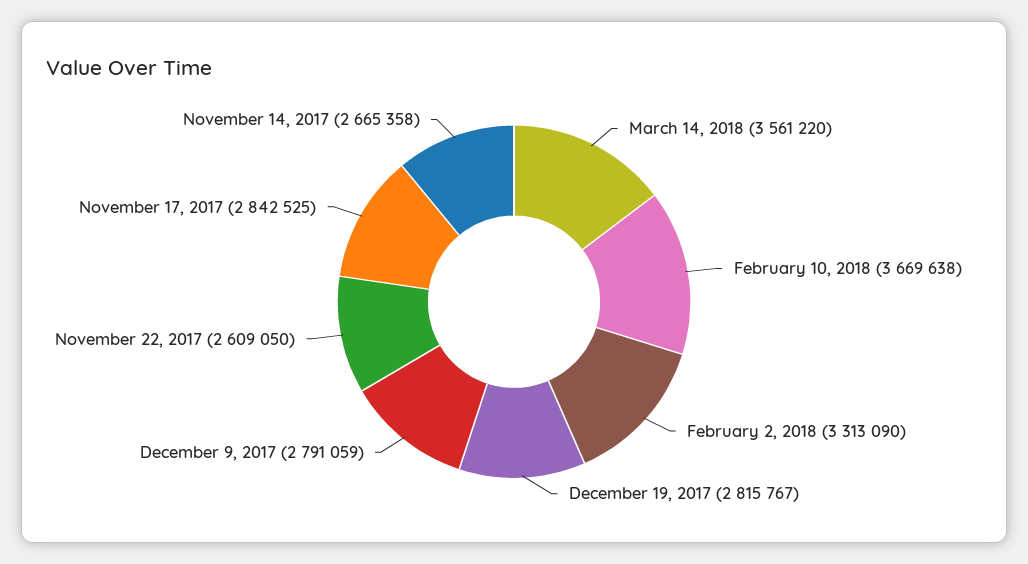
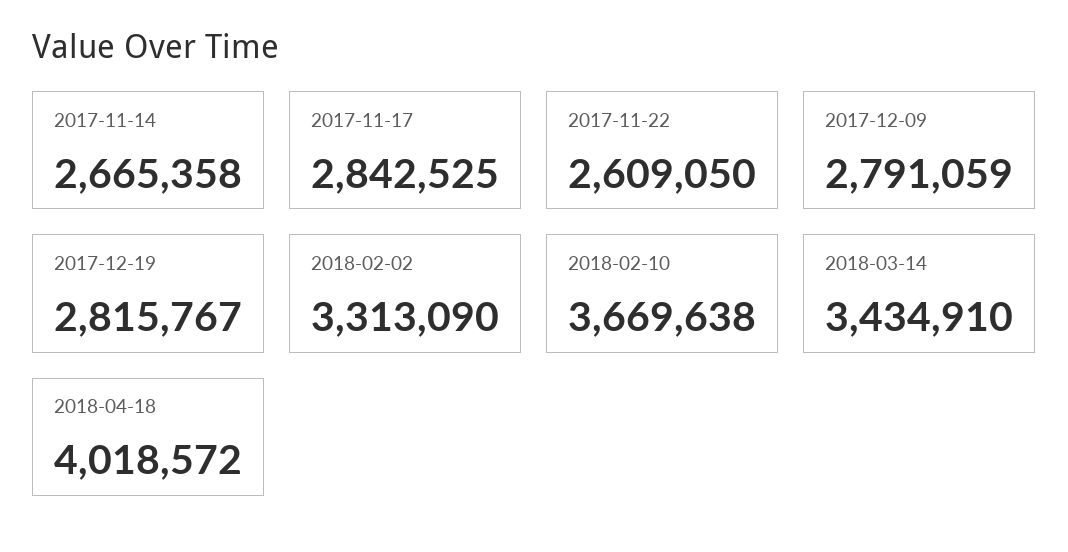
March 14, 2018: 3561220 -> 3434910
2018-04-18: none -> 4018572

